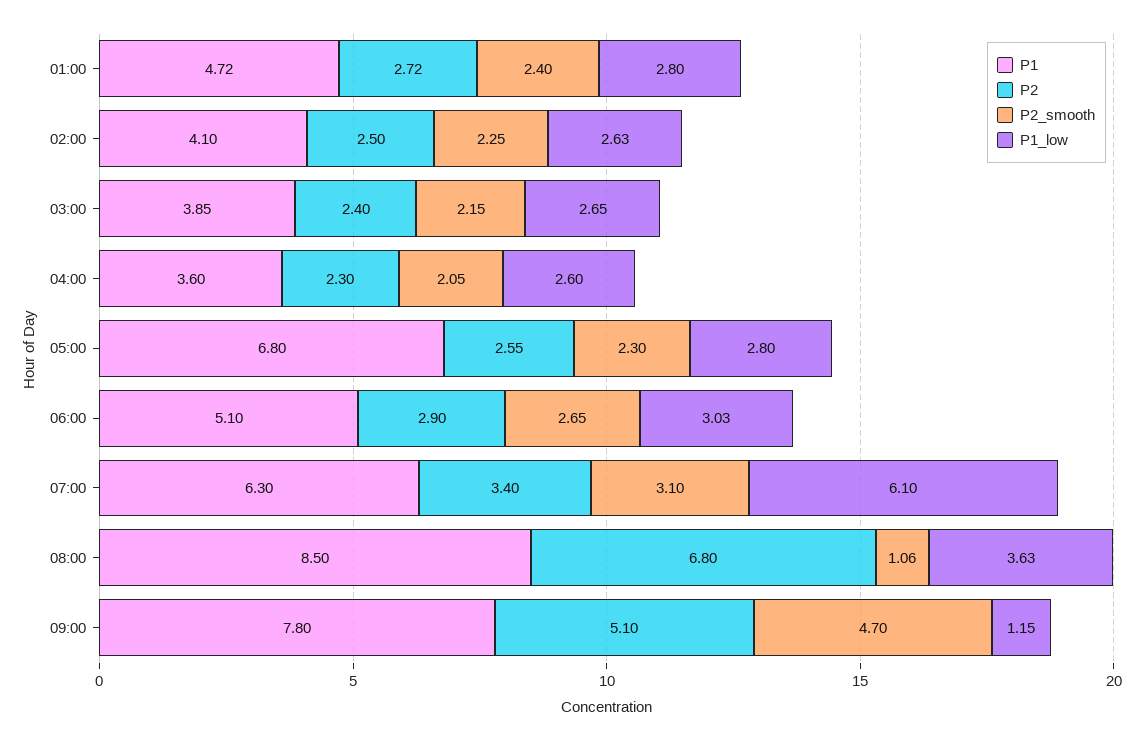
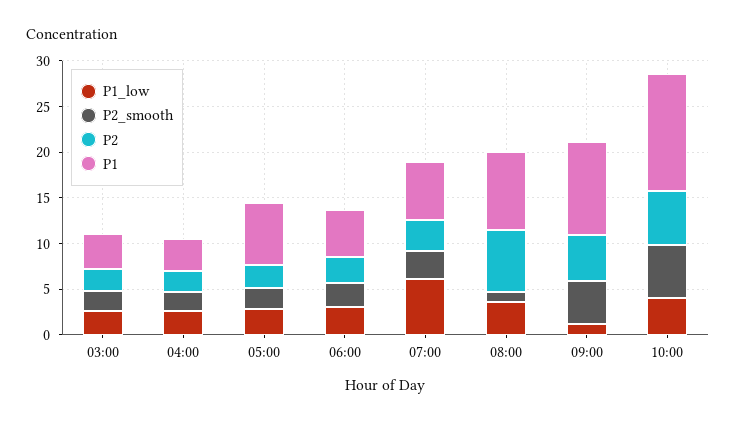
P1, 01:00: 4.72 -> none
P2, 01:00: 2.72 -> none
P2_smooth, 01:00: 2.4 -> none
P1_low, 01:00: 2.8 -> none
P1, 02:00: 4.1 -> none
P2, 02:00: 2.5 -> none
P2_smooth, 02:00: 2.25 -> none
P1_low, 02:00: 2.63 -> none
P1, 09:00: 7.8 -> 10
P1_low, 10:00: none -> 4
P2_smooth, 10:00: none -> 6
P2, 10:00: none -> 6
P1, 10:00: none -> 13

